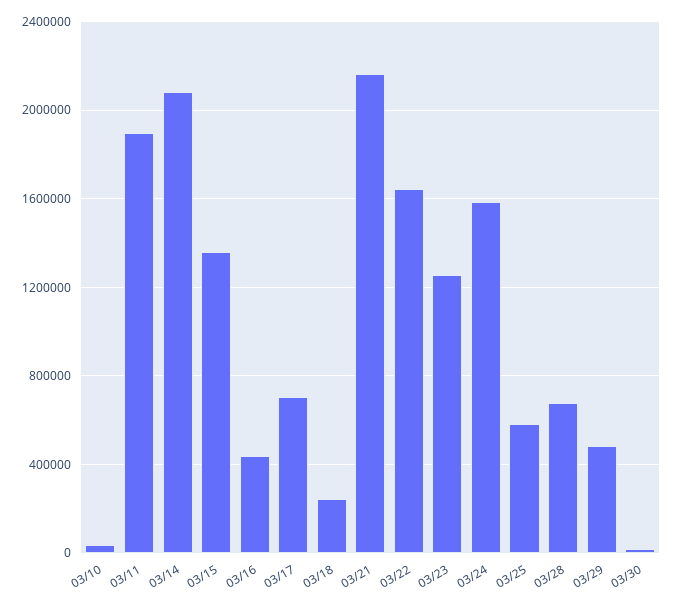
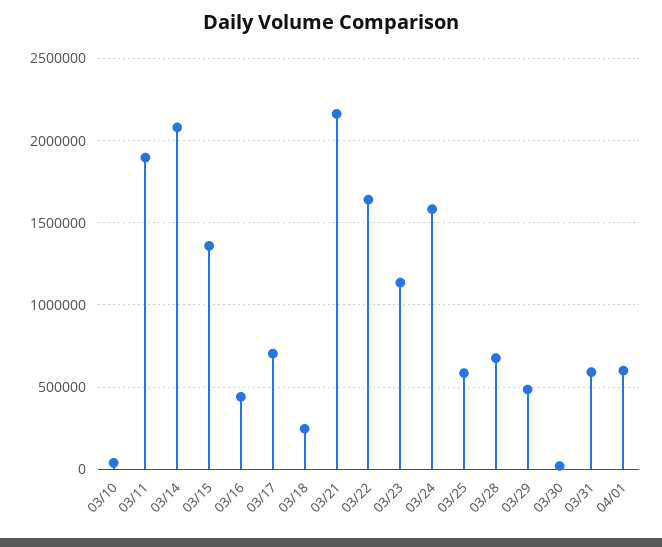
03/23: 1250000 -> 1150000
03/31: none -> 600000
04/01: none -> 600000

